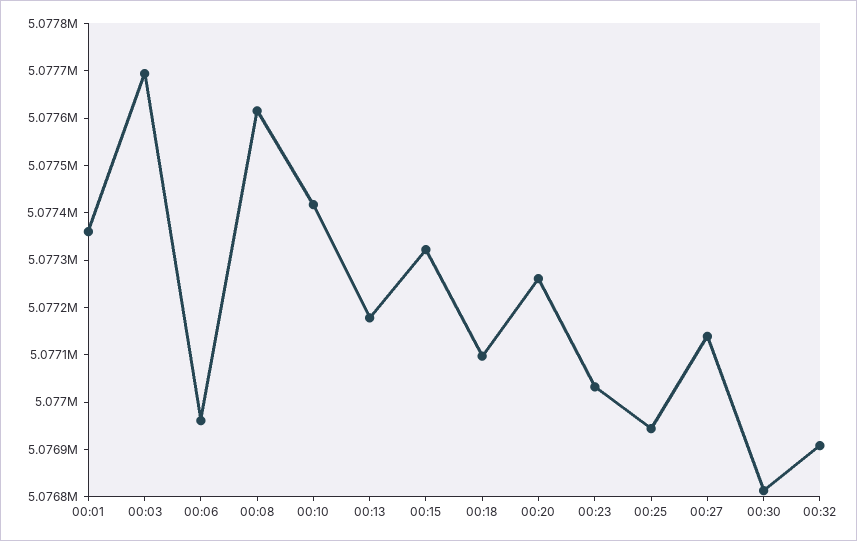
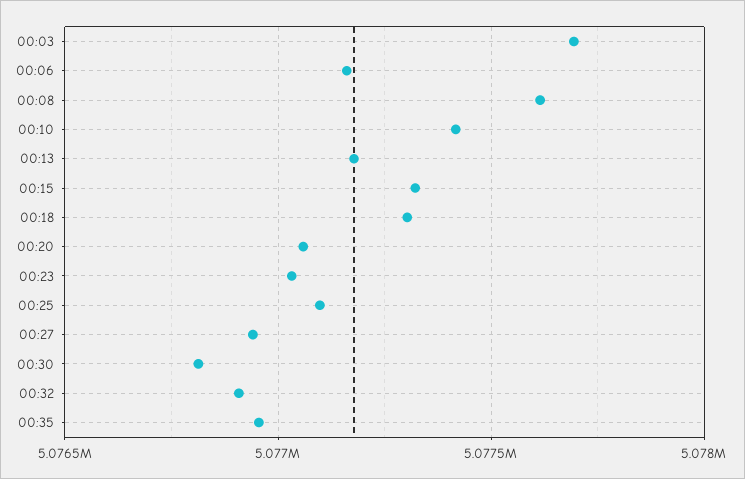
00:01: 5077360 -> none
00:06: 5076960 -> 5077150
00:18: 5077100 -> 5077300
00:20: 5077260 -> 5077050
00:25: 5076940 -> 5077100
00:27: 5077140 -> 5076950
00:35: none -> 5076950

